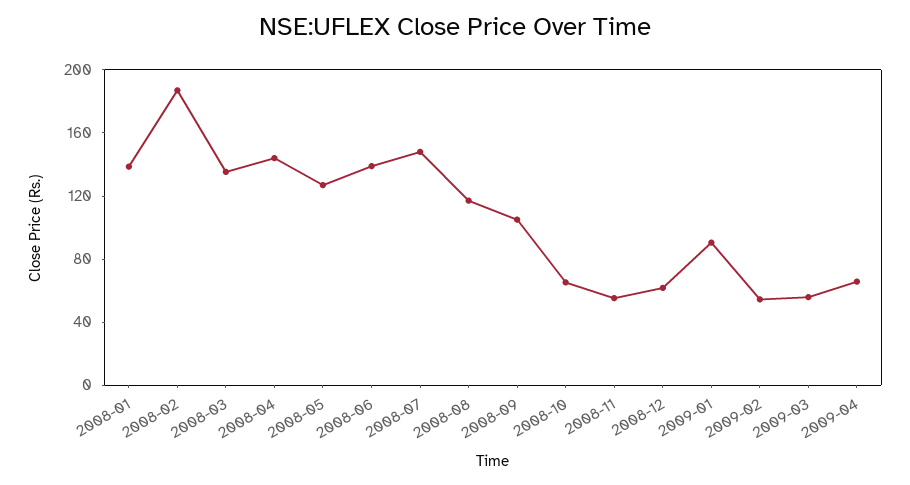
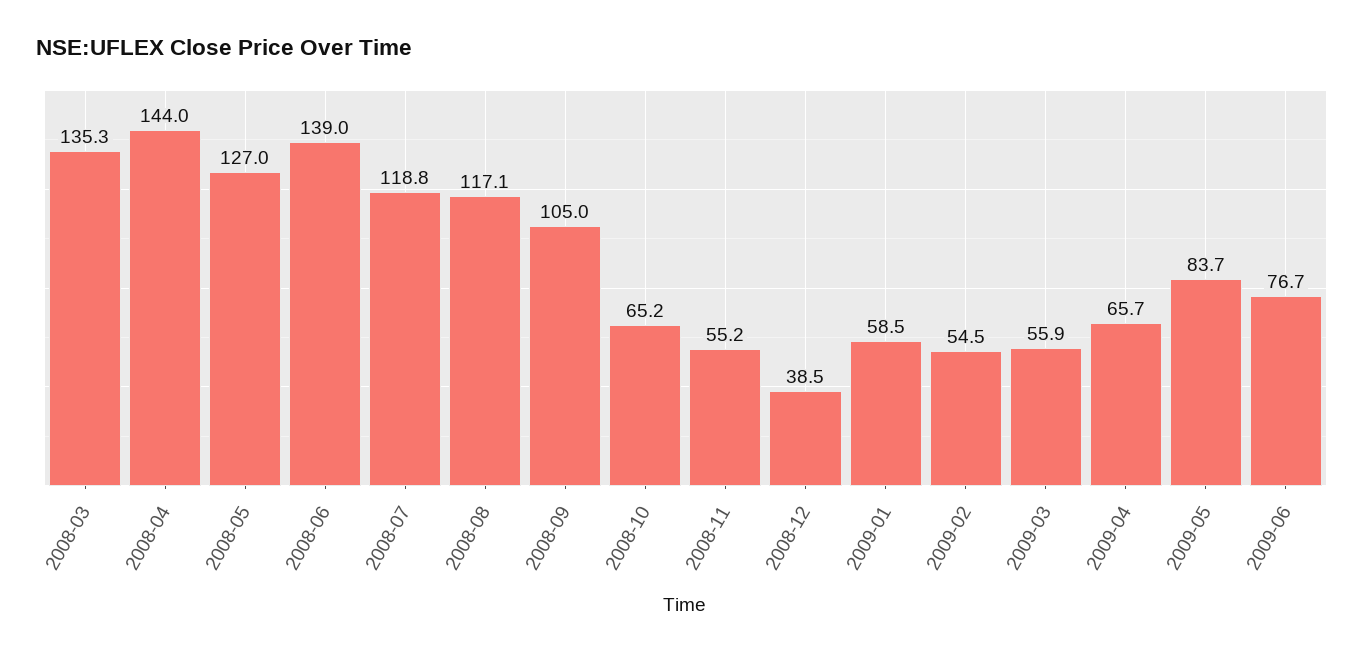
2008-01: 140 -> none
2008-02: 190 -> none
2008-07: 150 -> 118.8
2008-12: 60 -> 38.5
2009-01: 90 -> 58.5
2009-05: none -> 83.7
2009-06: none -> 76.7

